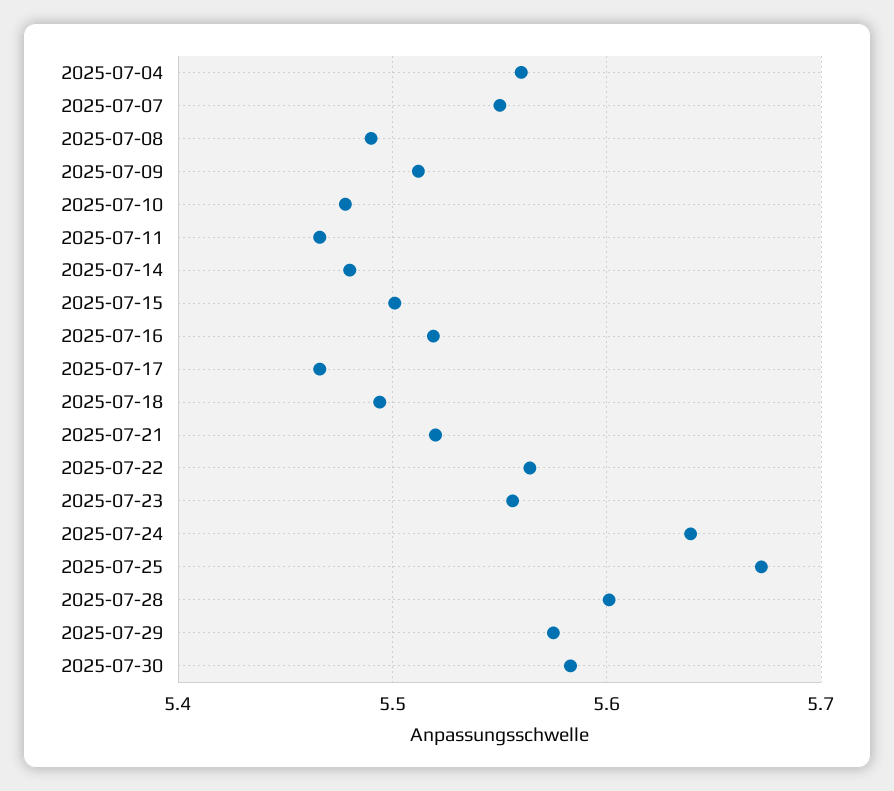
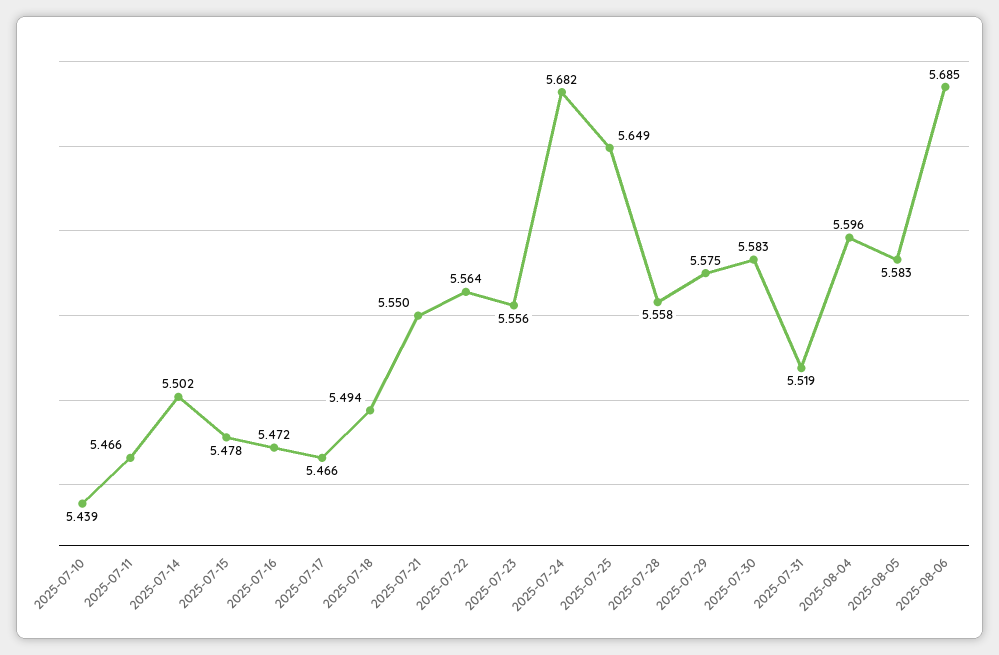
2025-07-04: 5.56 -> none
2025-07-07: 5.55 -> none
2025-07-08: 5.49 -> none
2025-07-09: 5.51 -> none
2025-07-10: 5.48 -> 5.439
2025-07-14: 5.48 -> 5.502
2025-07-15: 5.5 -> 5.478
2025-07-16: 5.52 -> 5.472
2025-07-21: 5.52 -> 5.55
2025-07-24: 5.64 -> 5.682
2025-07-25: 5.67 -> 5.649
2025-07-28: 5.6 -> 5.558
2025-07-31: none -> 5.519
2025-08-04: none -> 5.596
2025-08-05: none -> 5.583
2025-08-06: none -> 5.685

